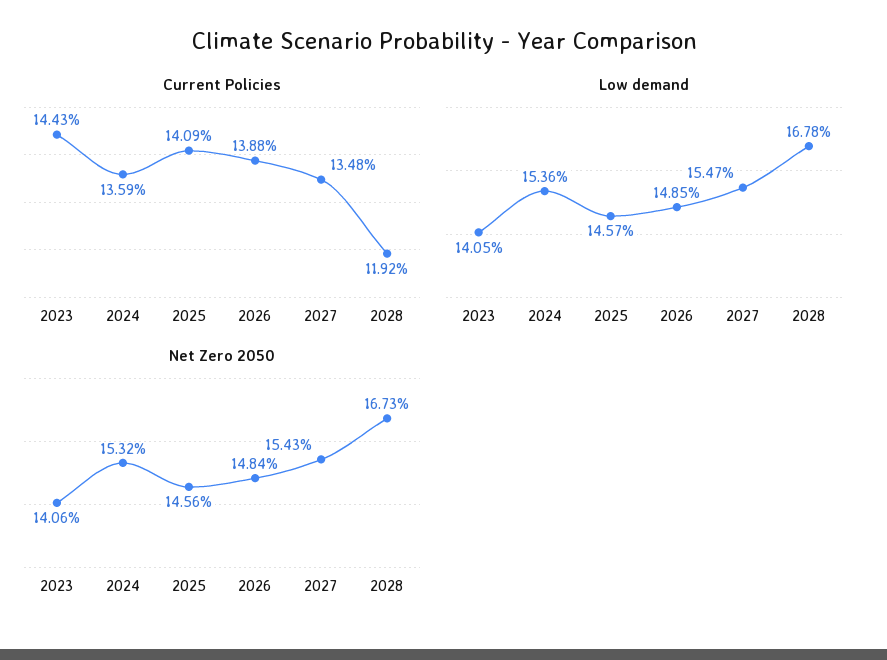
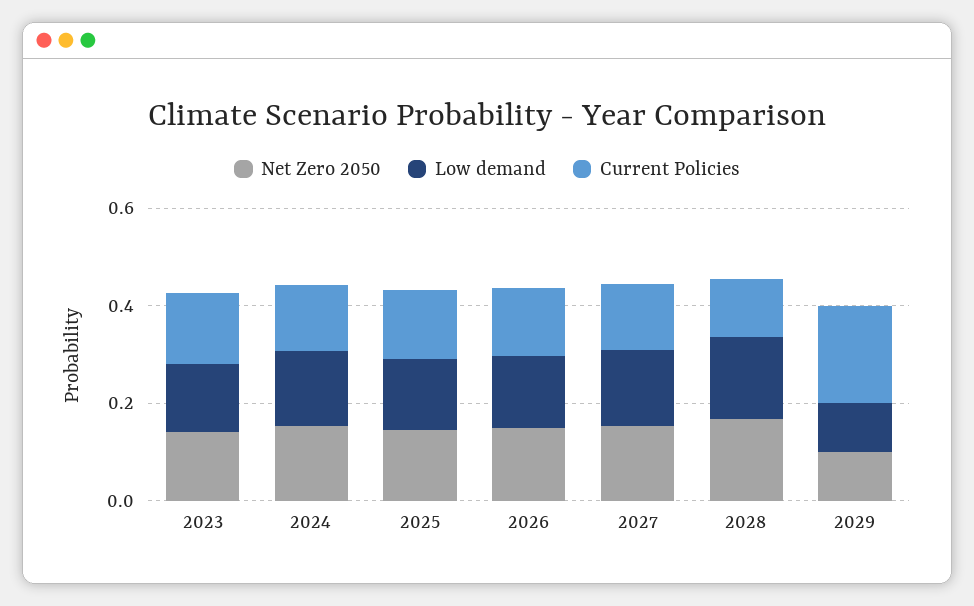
Net Zero 2050, 2029: none -> 0.1
Low demand, 2029: none -> 0.1
Current Policies, 2029: none -> 0.2

